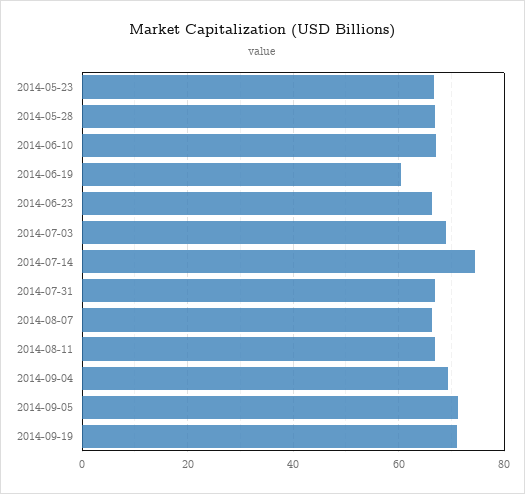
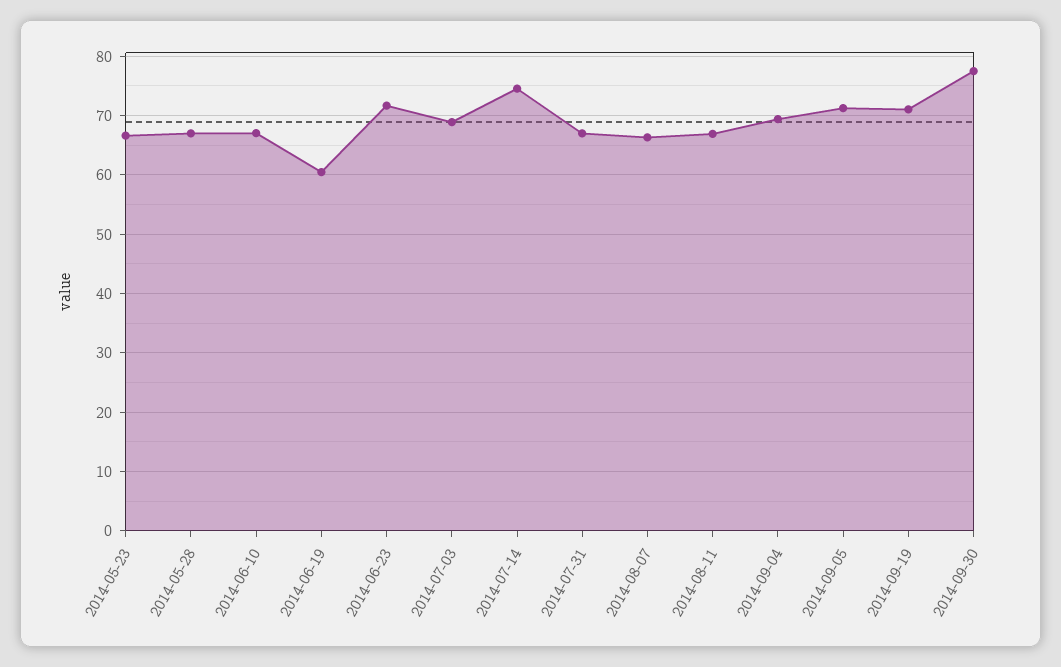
2014-06-23: 66 -> 72
2014-09-30: none -> 78

